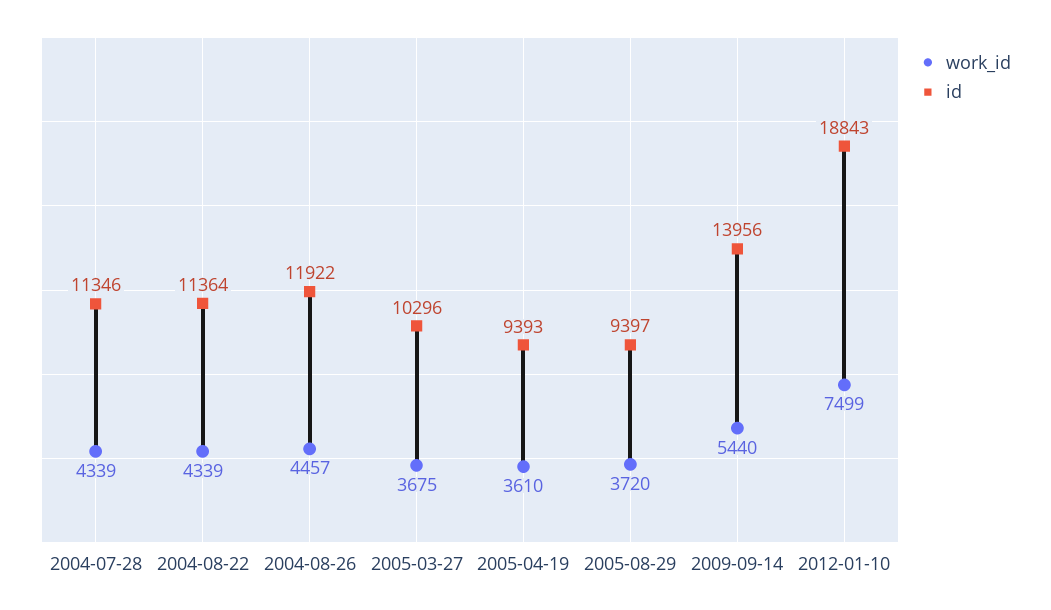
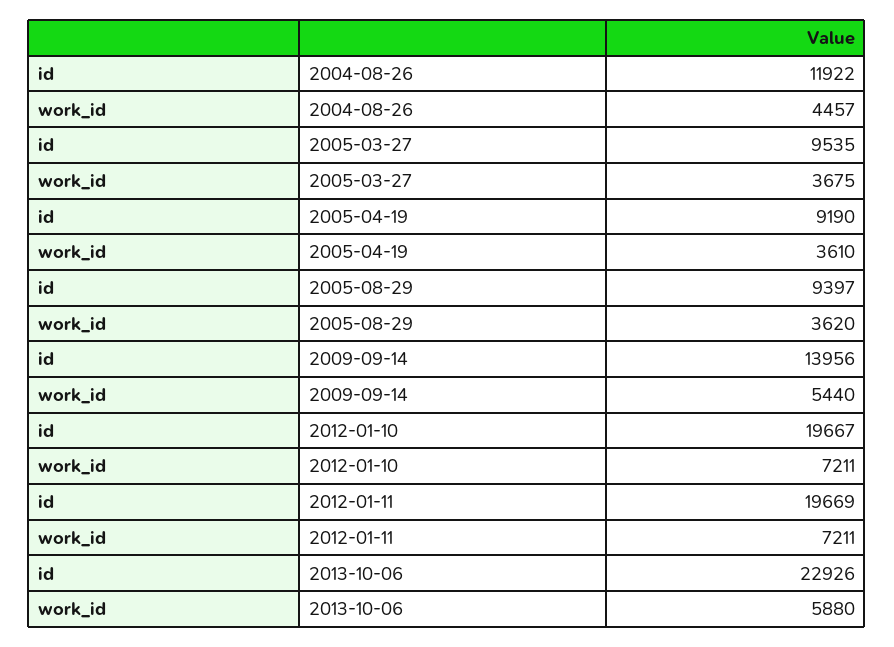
work_id, 2004-07-28: 4339 -> none
id, 2004-07-28: 11346 -> none
work_id, 2004-08-22: 4339 -> none
id, 2004-08-22: 11364 -> none
id, 2005-03-27: 10296 -> 9535
id, 2005-04-19: 9393 -> 9190
work_id, 2005-08-29: 3720 -> 3620
work_id, 2012-01-10: 7499 -> 7211
id, 2012-01-10: 18843 -> 19667
id, 2012-01-11: none -> 19669
work_id, 2012-01-11: none -> 7211
id, 2013-10-06: none -> 22926
work_id, 2013-10-06: none -> 5880

